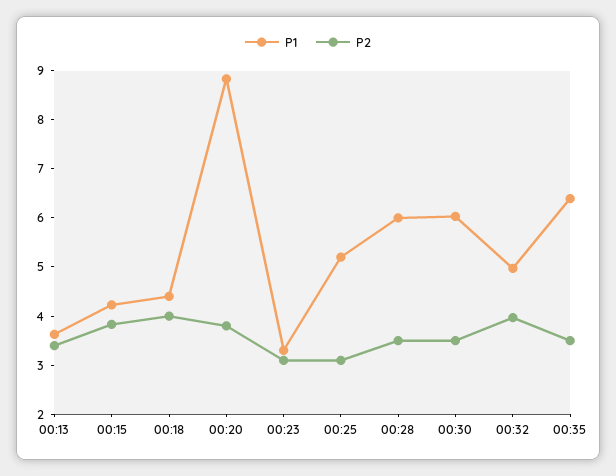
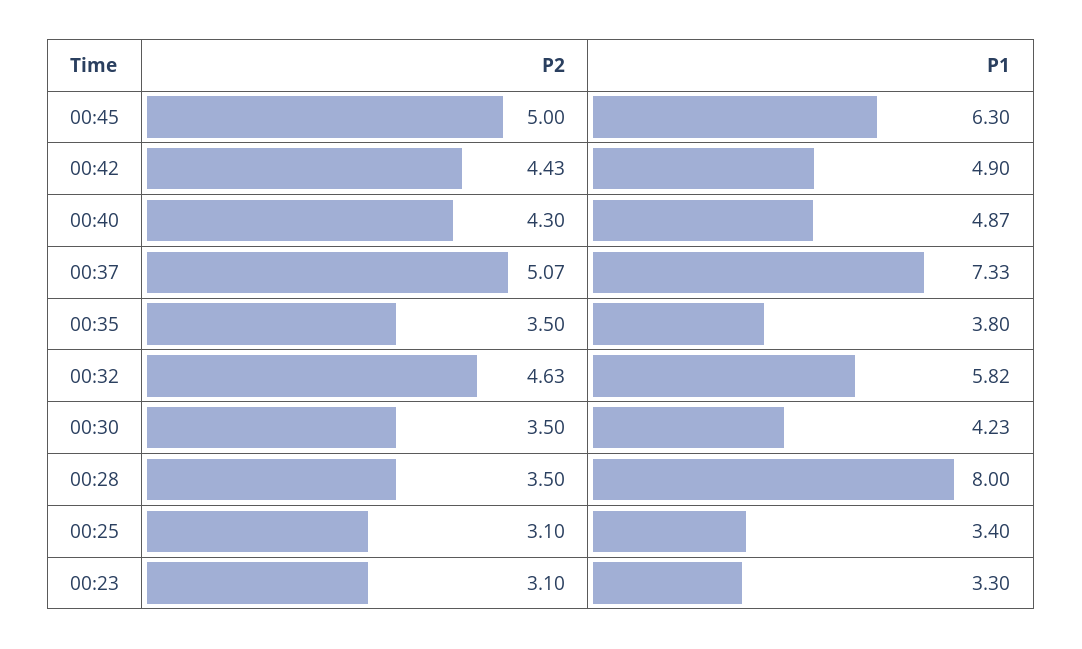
P1, 00:13: 3.6 -> none
P2, 00:13: 3.4 -> none
P1, 00:15: 4.2 -> none
P2, 00:15: 3.8 -> none
P1, 00:18: 4.4 -> none
P2, 00:18: 4 -> none
P1, 00:20: 8.8 -> none
P2, 00:20: 3.8 -> none
P1, 00:25: 5.2 -> 3.4
P1, 00:28: 6 -> 8
P1, 00:30: 6 -> 4.23
P1, 00:32: 5 -> 5.82
P2, 00:32: 4 -> 4.63
P1, 00:35: 6.4 -> 3.8
P2, 00:45: none -> 5
P1, 00:45: none -> 6.3
P2, 00:42: none -> 4.43
P1, 00:42: none -> 4.9
P2, 00:40: none -> 4.3
P1, 00:40: none -> 4.87
P2, 00:37: none -> 5.07
P1, 00:37: none -> 7.33

